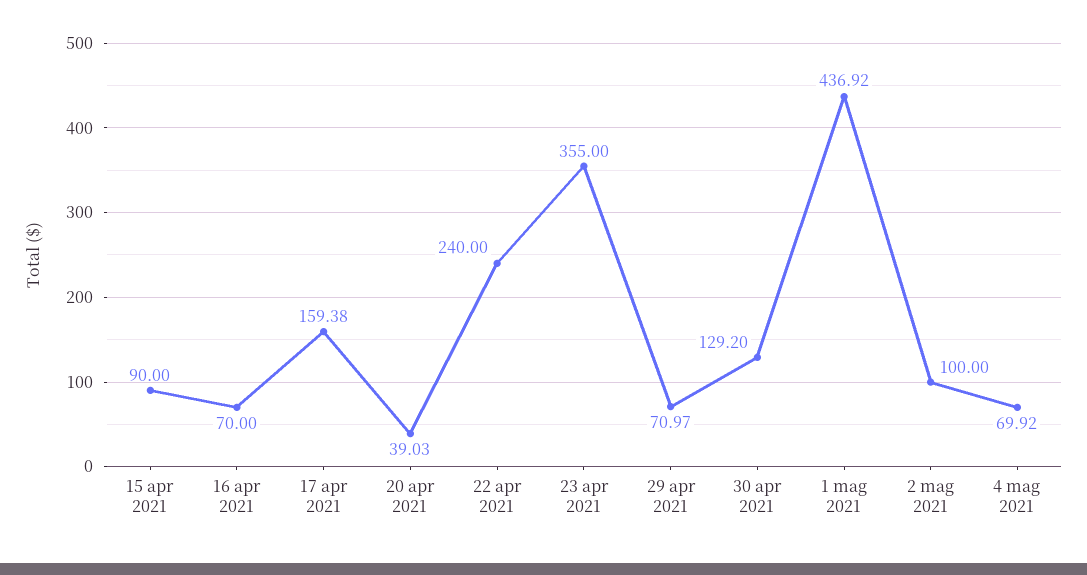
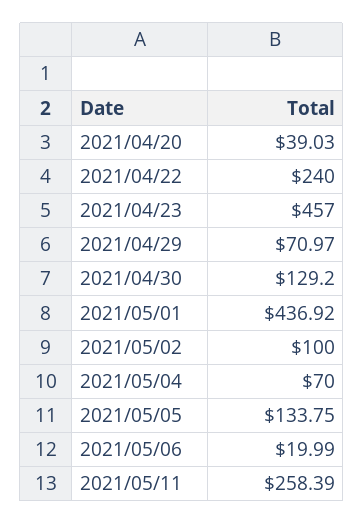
15 apr 2021: 90 -> none
16 apr 2021: 70 -> none
17 apr 2021: 159.38 -> none
23 apr 2021: 355 -> 457
4 mag 2021: 69.92 -> 70
2021/05/05: none -> 133.75
2021/05/06: none -> 19.99
2021/05/11: none -> 258.39

